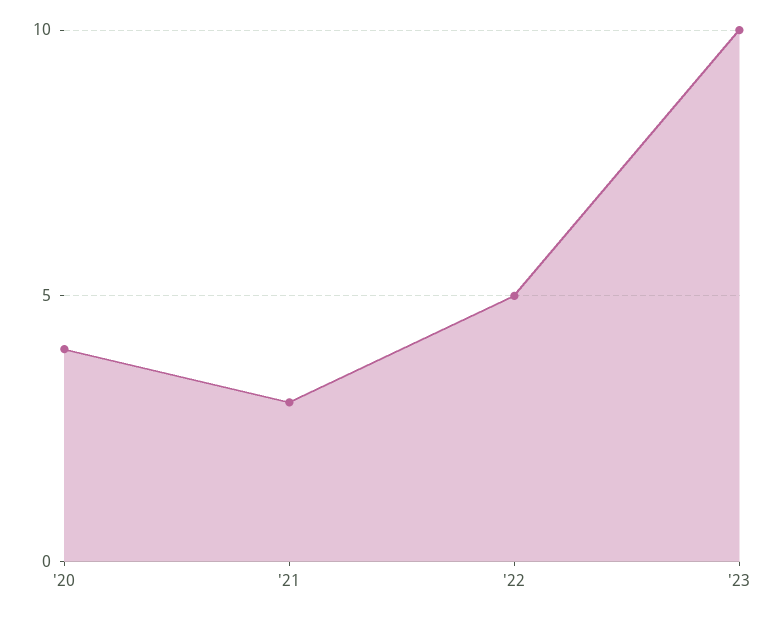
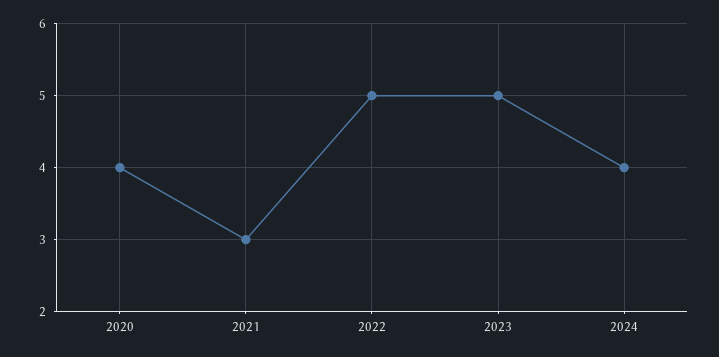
'23: 10 -> 5
2024: none -> 4

